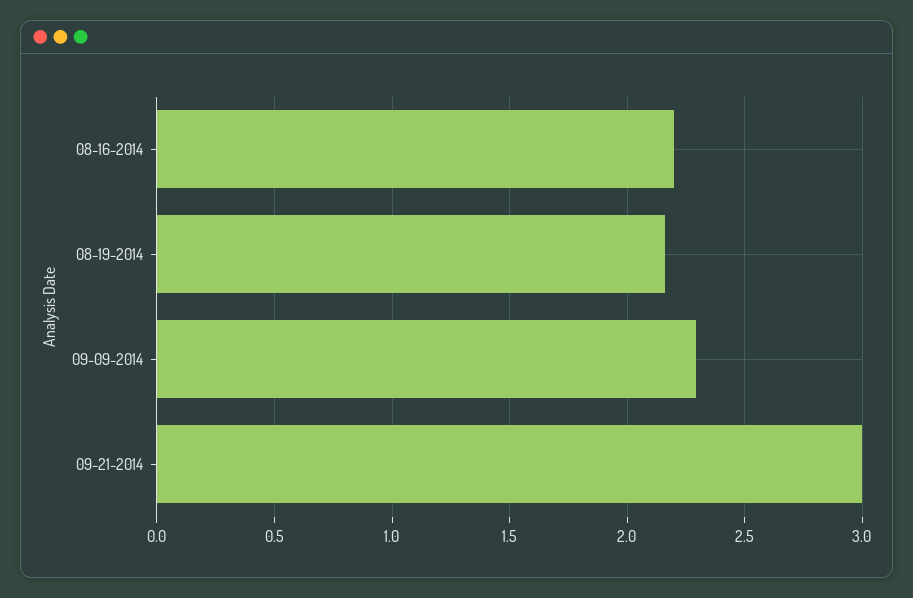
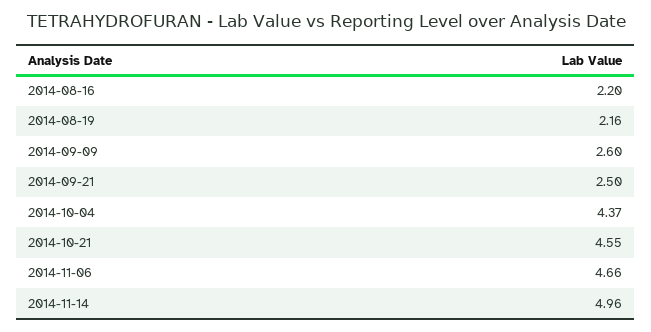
09-09-2014: 2.3 -> 2.6
09-21-2014: 3 -> 2.5
2014-10-04: none -> 4.37
2014-10-21: none -> 4.55
2014-11-06: none -> 4.66
2014-11-14: none -> 4.96

